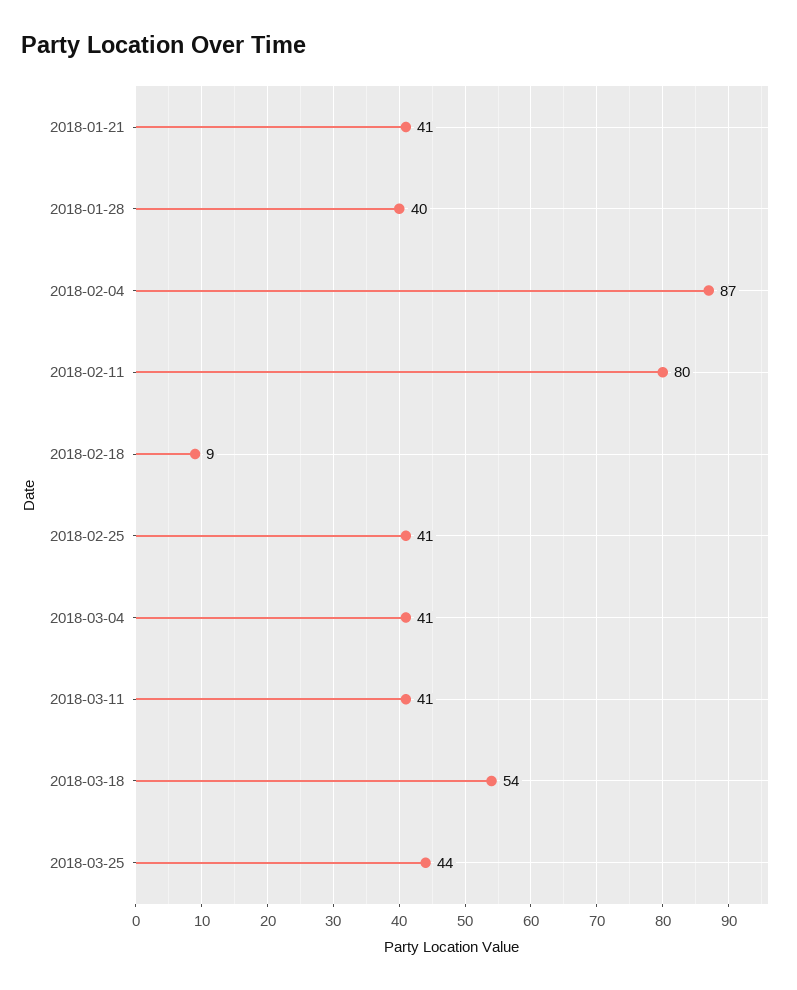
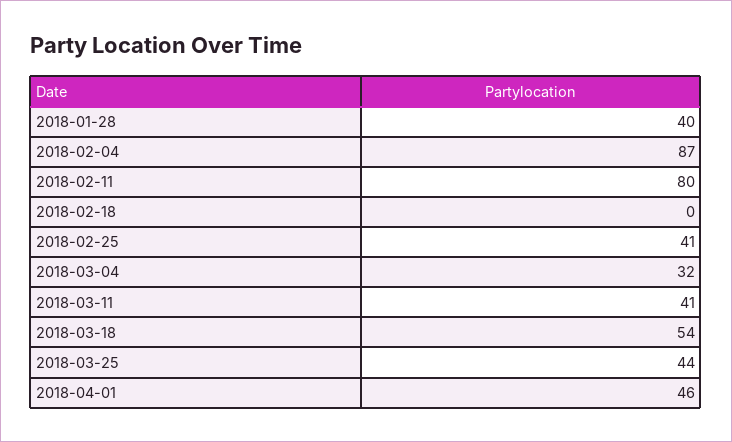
2018-01-21: 41 -> none
2018-02-18: 9 -> 0
2018-03-04: 41 -> 32
2018-04-01: none -> 46

